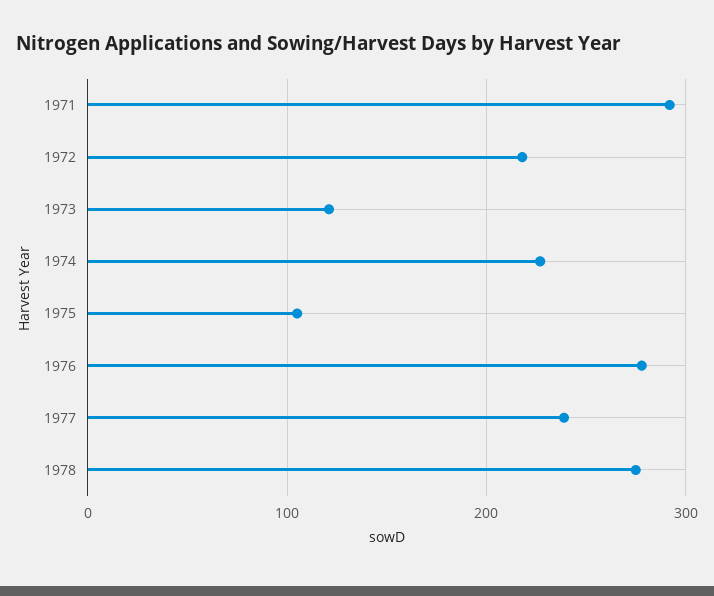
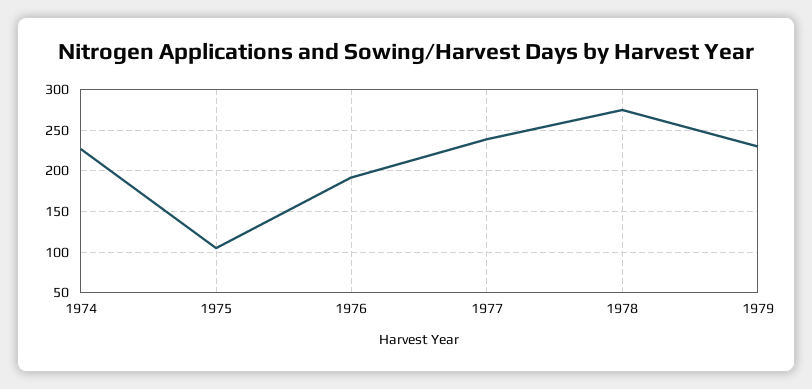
1971: 290 -> none
1972: 220 -> none
1973: 120 -> none
1976: 280 -> 190
1979: none -> 230

